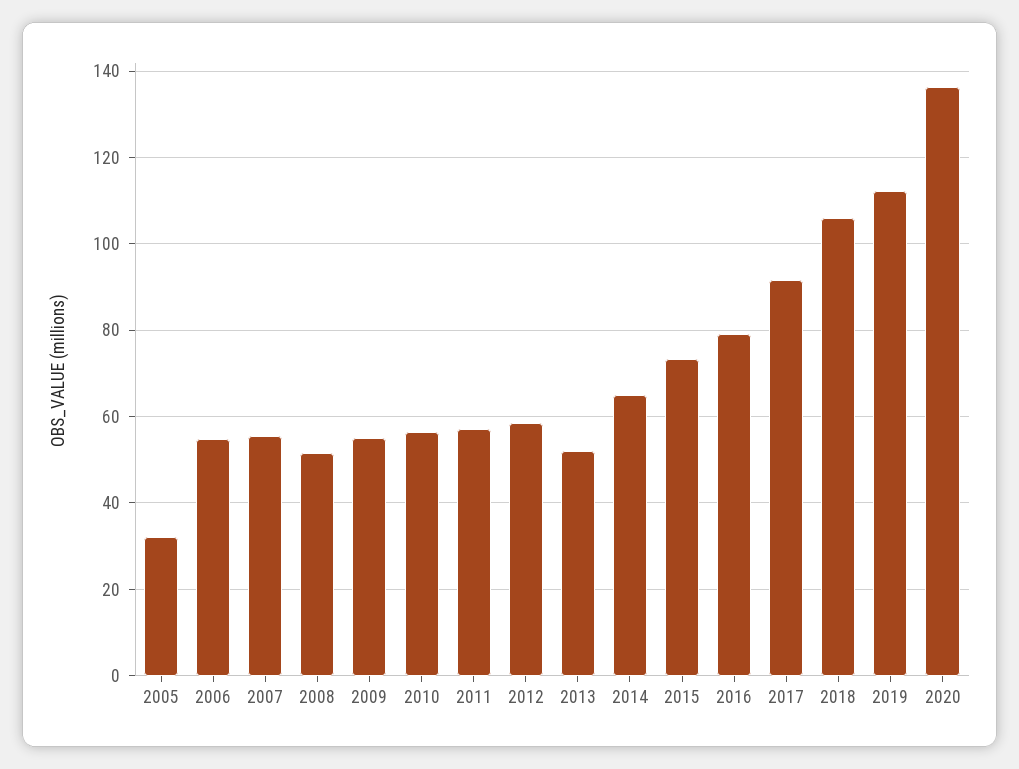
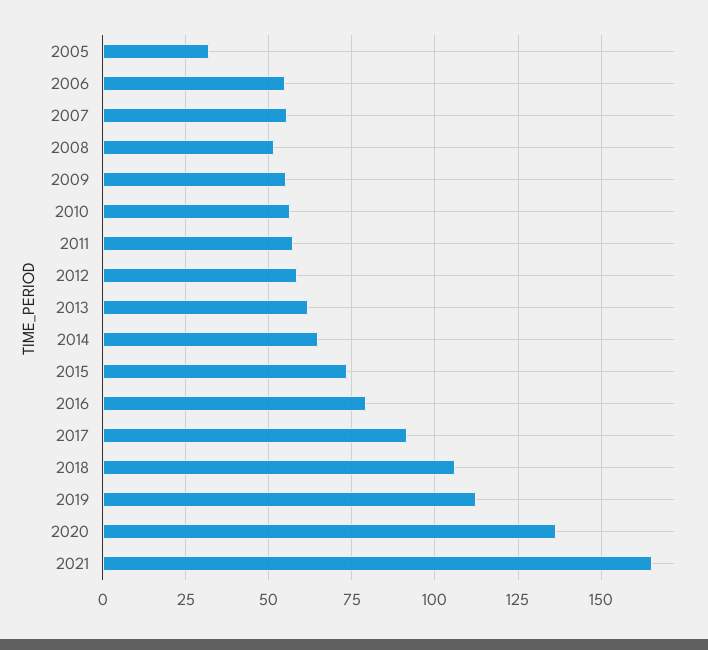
2013: 52 -> 62.5
2021: none -> 165

